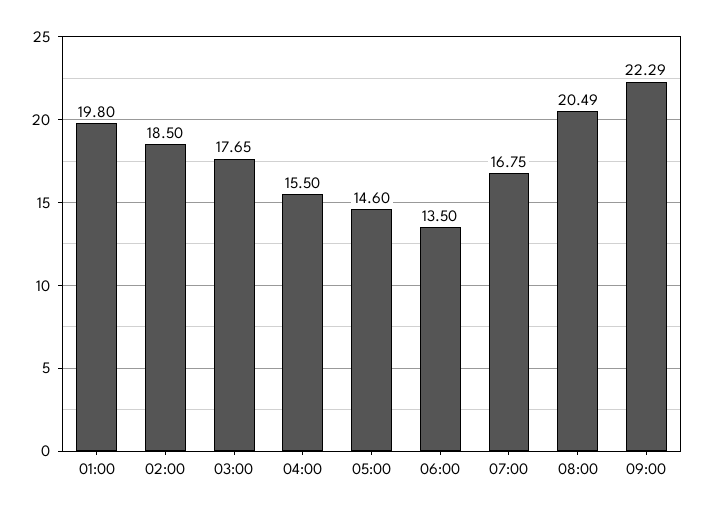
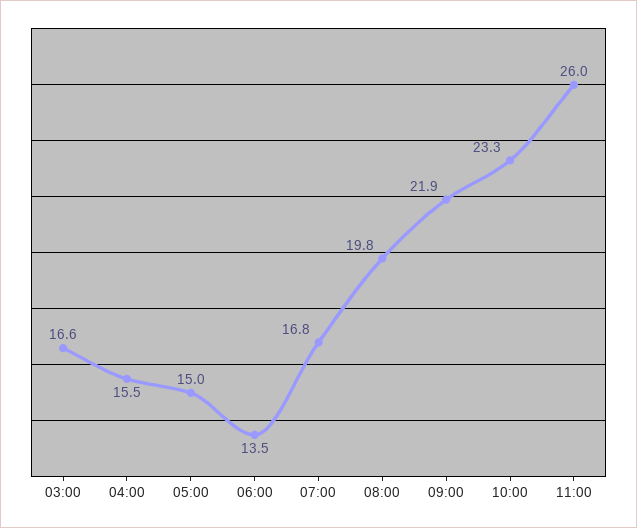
01:00: 19.8 -> none
02:00: 18.5 -> none
03:00: 17.65 -> 16.6
05:00: 14.6 -> 15
08:00: 20.49 -> 19.8
09:00: 22.29 -> 21.9
10:00: none -> 23.3
11:00: none -> 26

